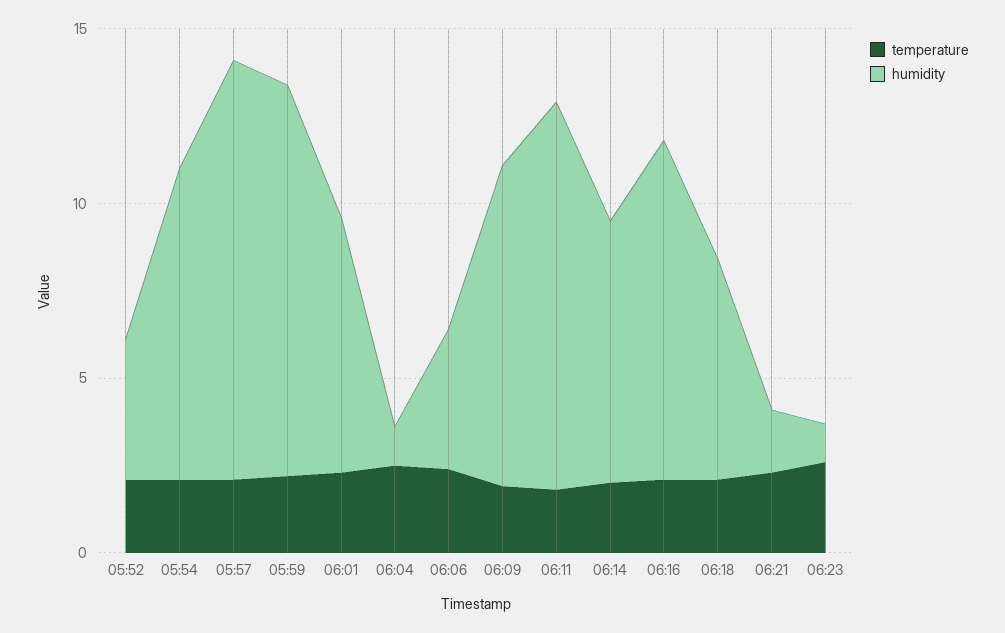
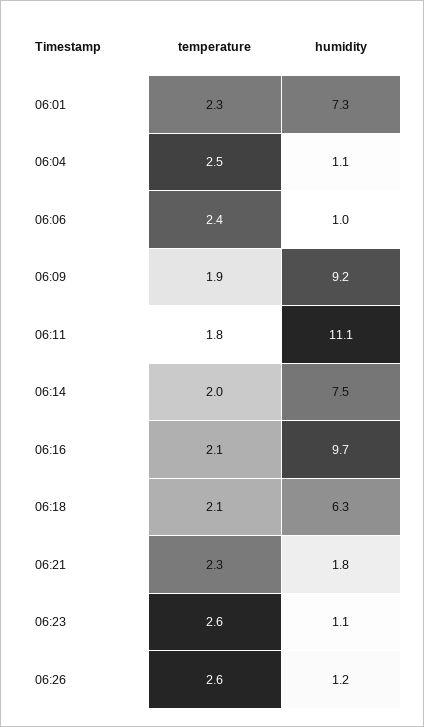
temperature, 05:52: 2 -> none
humidity, 05:52: 4 -> none
temperature, 05:54: 2 -> none
humidity, 05:54: 9 -> none
temperature, 05:57: 2 -> none
humidity, 05:57: 12 -> none
temperature, 05:59: 2 -> none
humidity, 05:59: 11 -> none
humidity, 06:06: 4 -> 1
temperature, 06:26: none -> 2.6
humidity, 06:26: none -> 1.2

